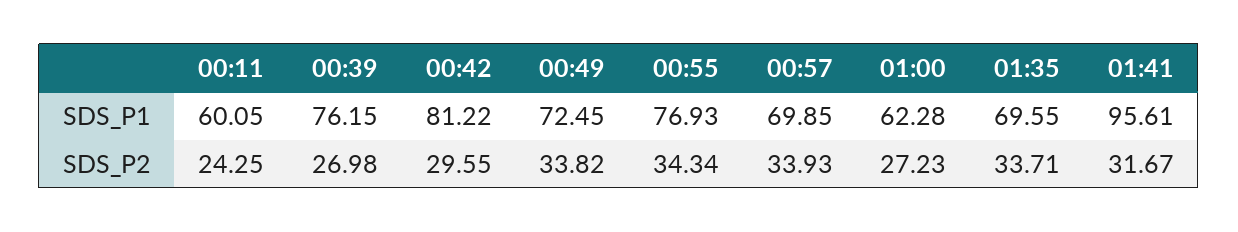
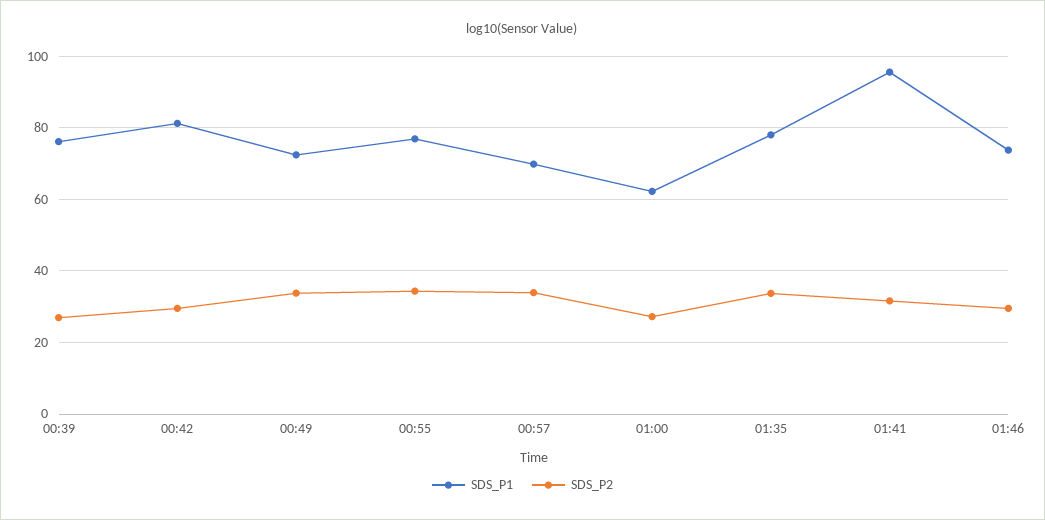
SDS_P1, 00:11: 60.05 -> none
SDS_P1, 01:35: 69.55 -> 78
SDS_P2, 00:11: 24.25 -> none
SDS_P1, 01:46: none -> 74
SDS_P2, 01:46: none -> 30

